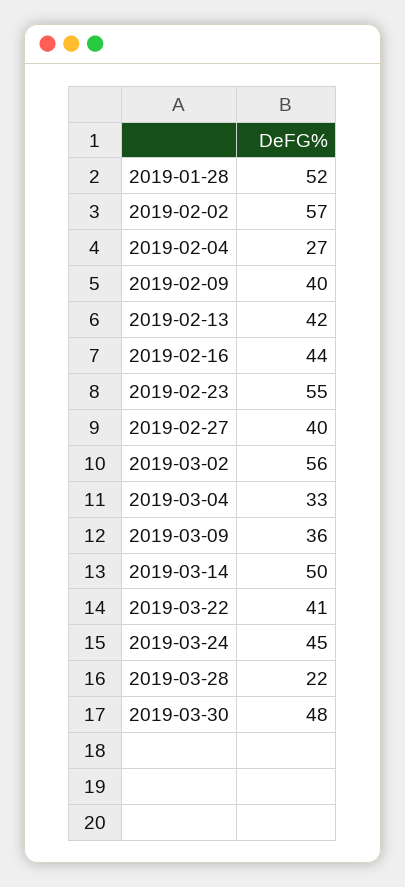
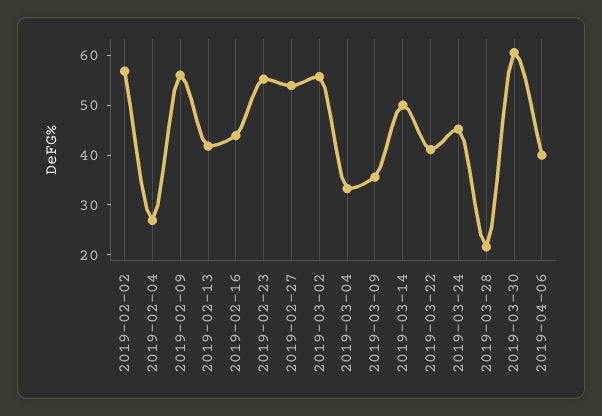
2019-01-28: 52 -> none
2019-02-09: 40 -> 56
2019-02-27: 40 -> 54
2019-03-30: 48 -> 60
2019-04-06: none -> 40

